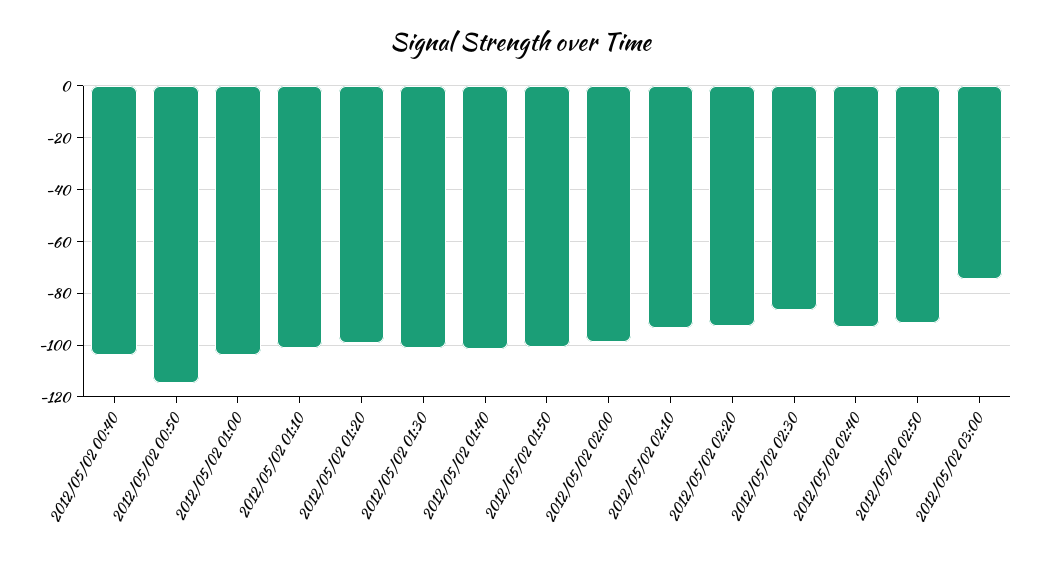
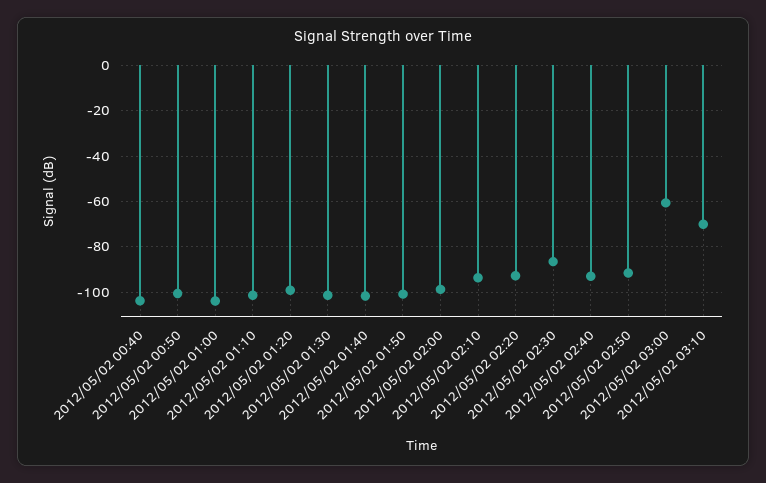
2012/05/02 00:50: -115 -> -100
2012/05/02 03:00: -75 -> -60
2012/05/02 03:10: none -> -70

